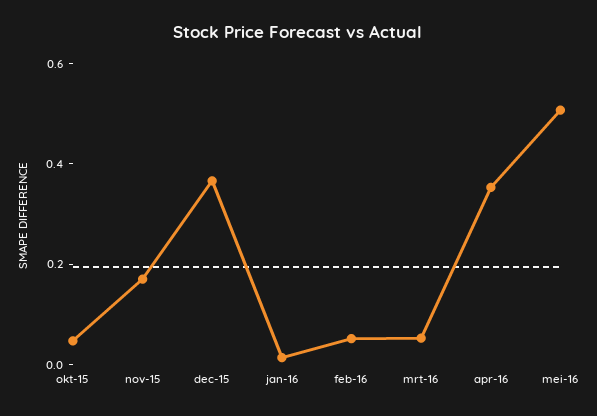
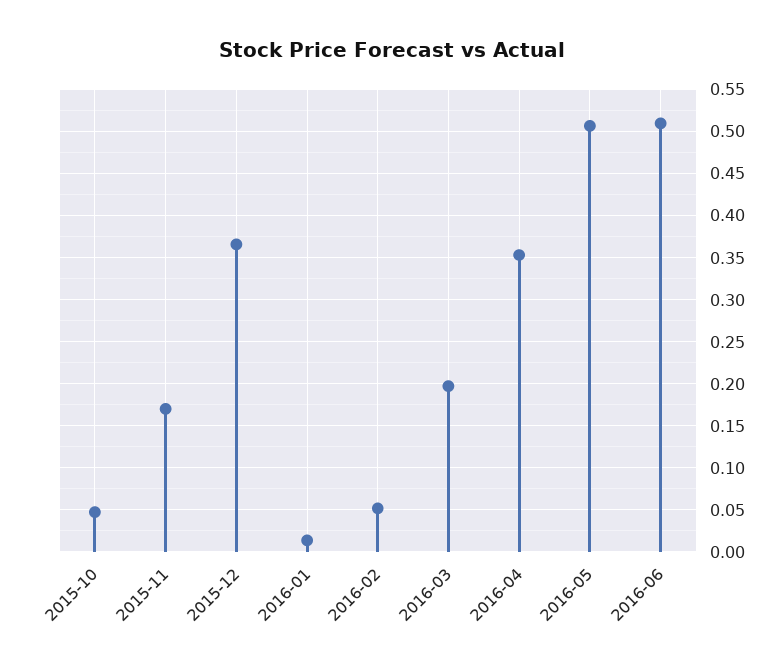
mrt-16: 0.05 -> 0.2
2016-06: none -> 0.51

